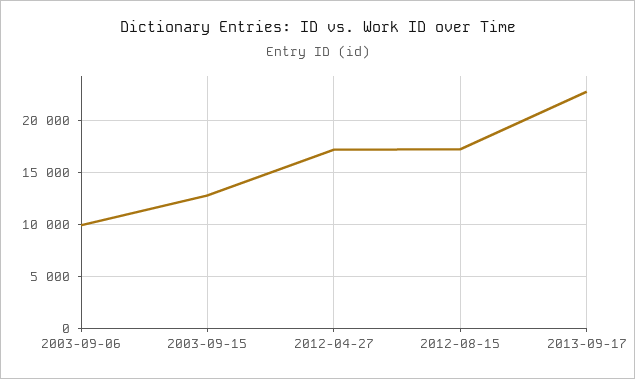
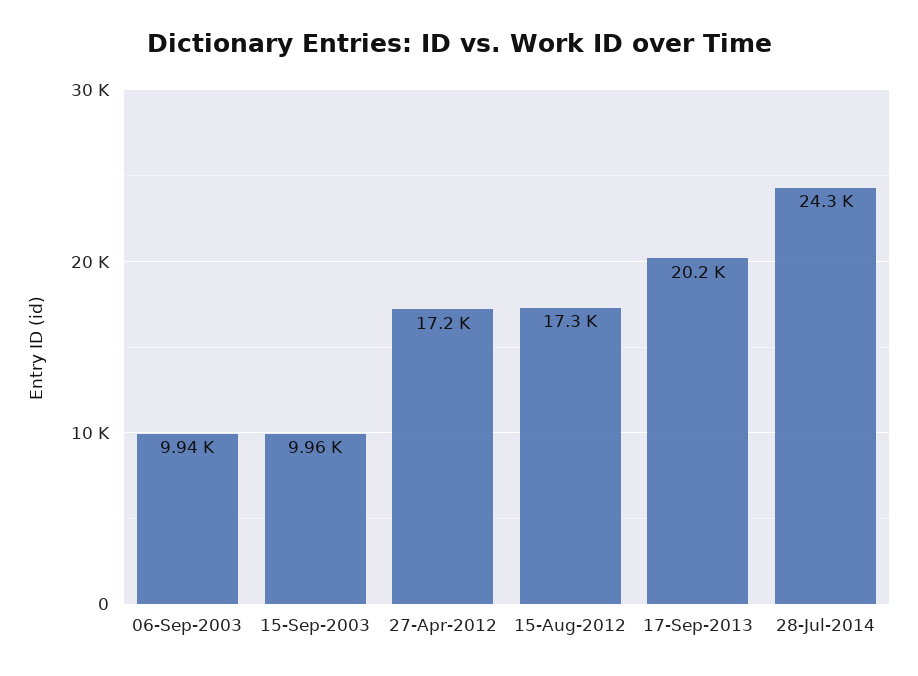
2003-09-15: 13000 -> 9960
2013-09-17: 23000 -> 20200
28-Jul-2014: none -> 24300

